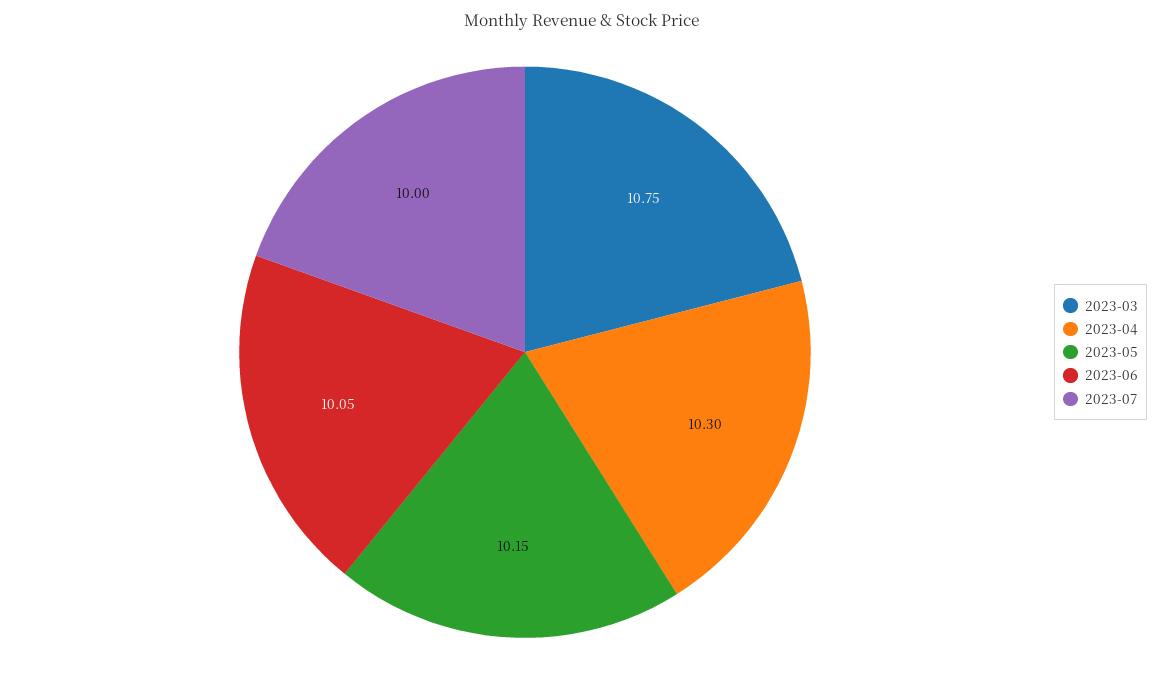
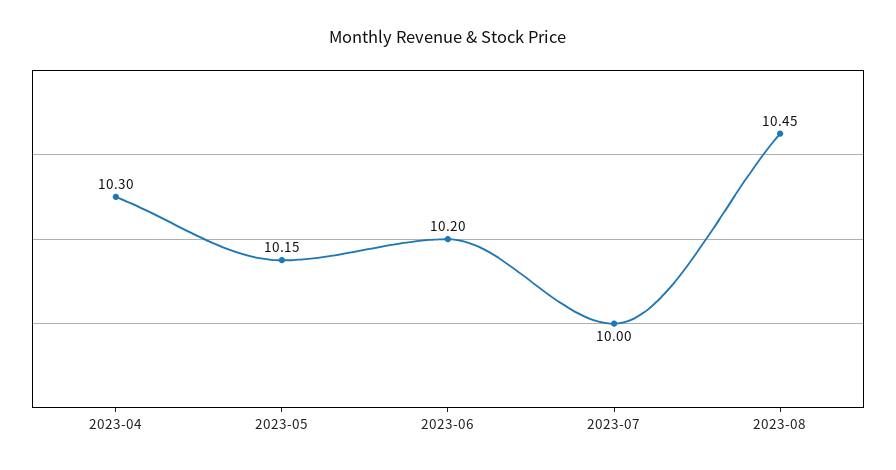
2023-03: 10.75 -> none
2023-06: 10.05 -> 10.2
2023-08: none -> 10.45

